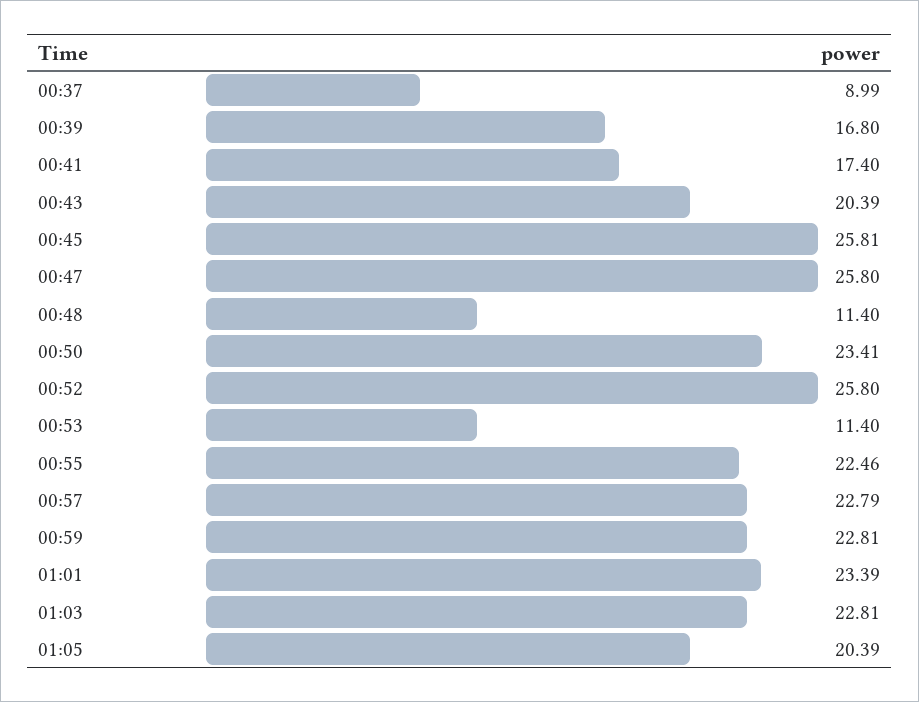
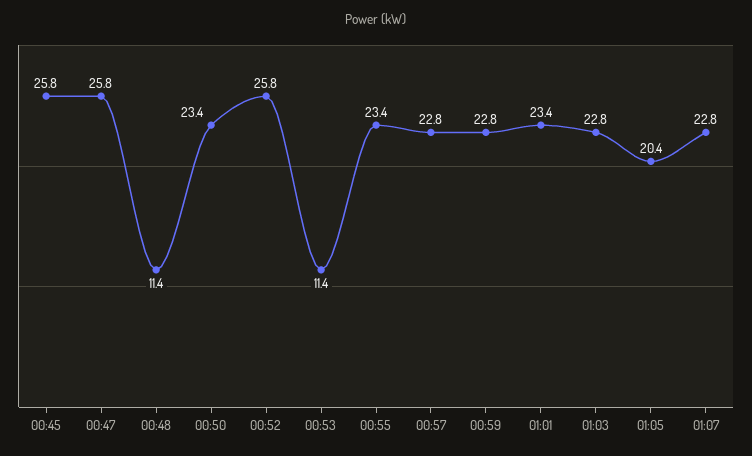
00:37: 8.99 -> none
00:39: 16.8 -> none
00:41: 17.4 -> none
00:43: 20.39 -> none
00:55: 22.46 -> 23.4
01:07: none -> 22.8

